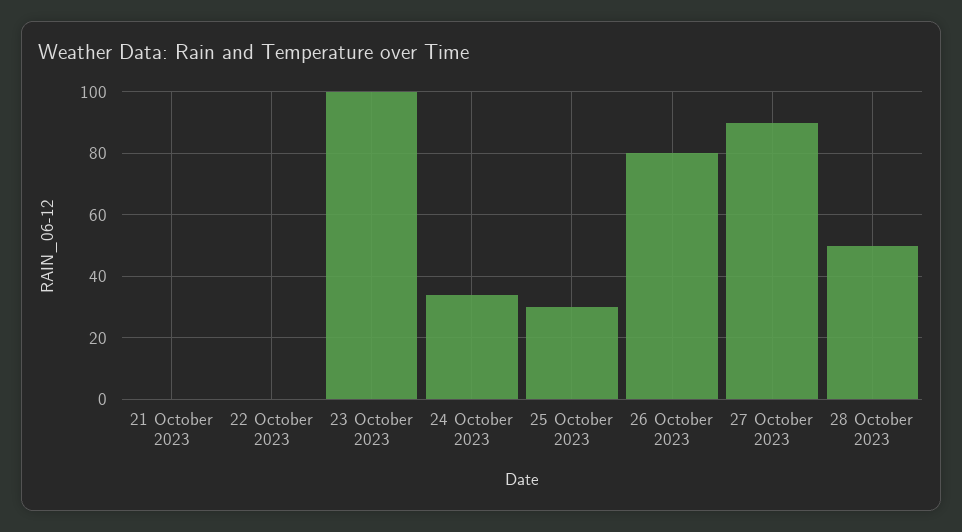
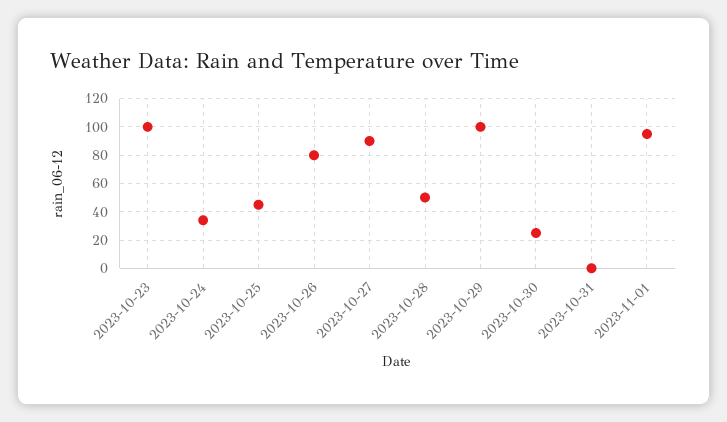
21 October 2023: 0 -> none
22 October 2023: 0 -> none
25 October 2023: 30 -> 45
2023-10-29: none -> 100
2023-10-30: none -> 25
2023-10-31: none -> 0
2023-11-01: none -> 95

